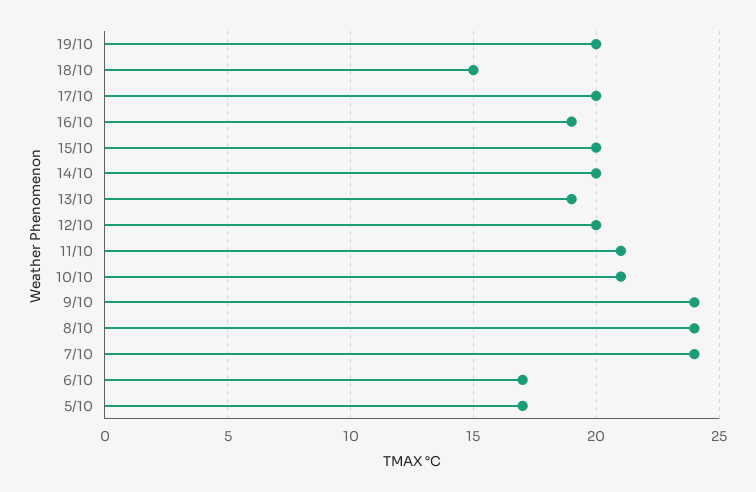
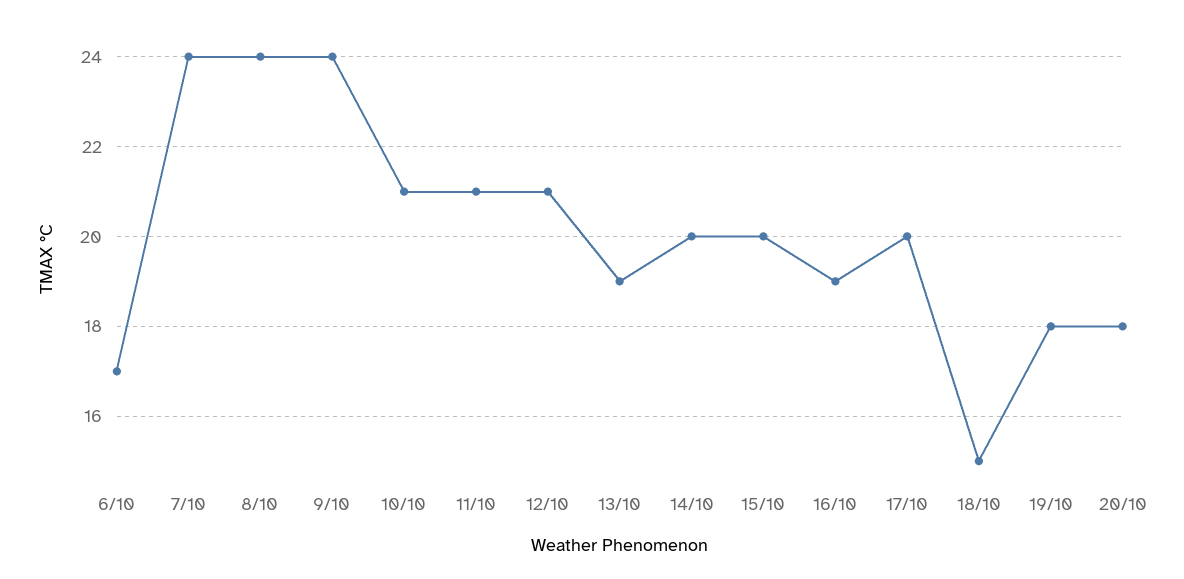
19/10: 20 -> 18
12/10: 20 -> 21
5/10: 17 -> none
20/10: none -> 18

